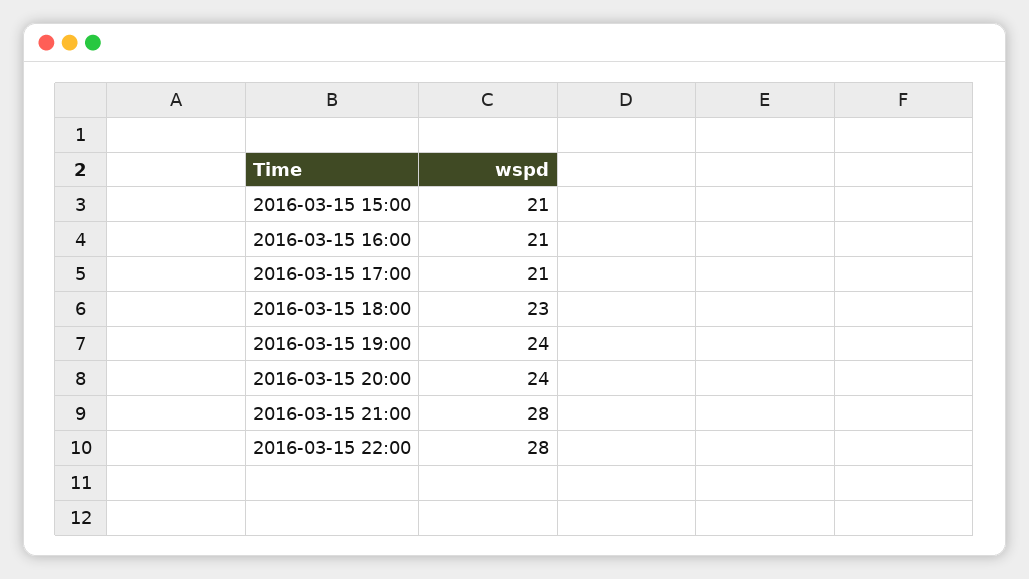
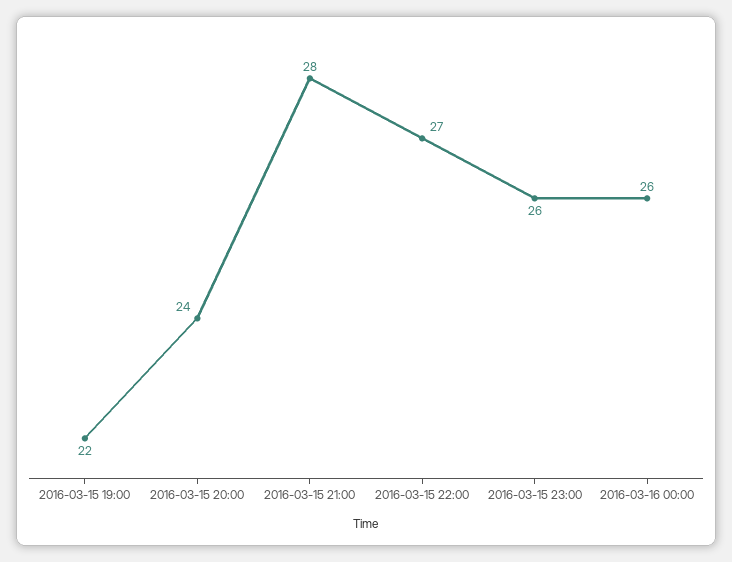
2016-03-15 15:00: 21 -> none
2016-03-15 16:00: 21 -> none
2016-03-15 17:00: 21 -> none
2016-03-15 18:00: 23 -> none
2016-03-15 19:00: 24 -> 22
2016-03-15 22:00: 28 -> 27
2016-03-15 23:00: none -> 26
2016-03-16 00:00: none -> 26

